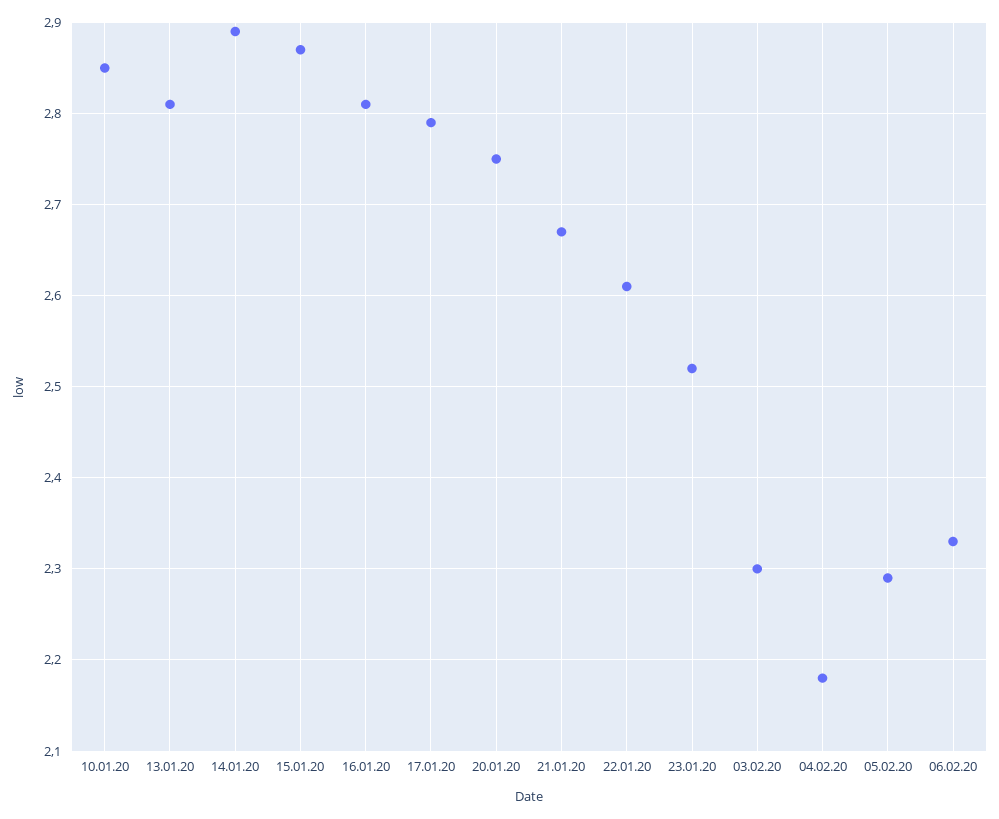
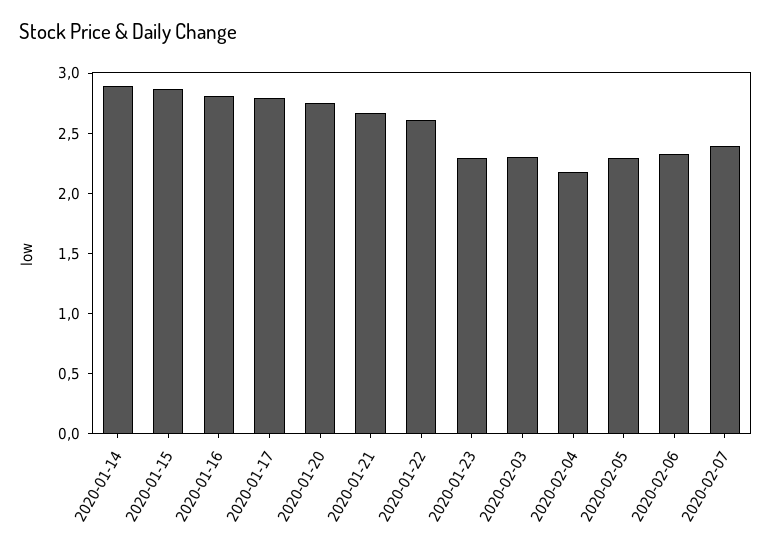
10.01.20: 2.85 -> none
13.01.20: 2.81 -> none
23.01.20: 2.52 -> 2.3
2020-02-07: none -> 2.4

